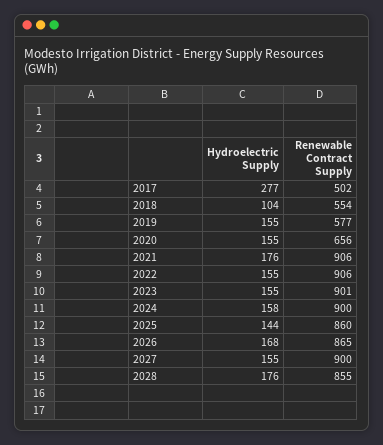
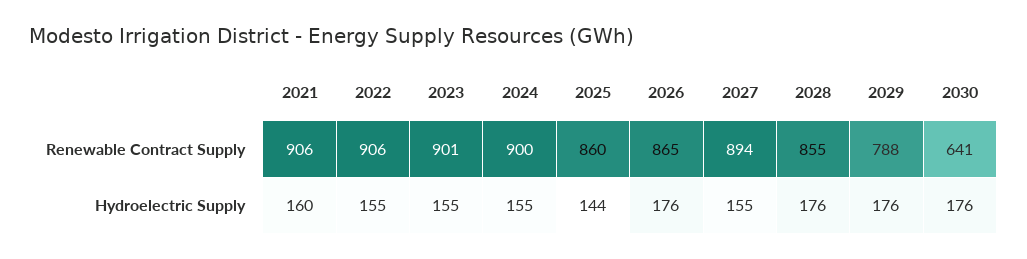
Hydroelectric Supply, 2017: 277 -> none
Renewable Contract Supply, 2017: 502 -> none
Hydroelectric Supply, 2018: 104 -> none
Renewable Contract Supply, 2018: 554 -> none
Hydroelectric Supply, 2019: 155 -> none
Renewable Contract Supply, 2019: 577 -> none
Hydroelectric Supply, 2020: 155 -> none
Renewable Contract Supply, 2020: 656 -> none
Hydroelectric Supply, 2021: 176 -> 160
Hydroelectric Supply, 2024: 158 -> 155
Hydroelectric Supply, 2026: 168 -> 176
Renewable Contract Supply, 2027: 900 -> 894
Renewable Contract Supply, 2029: none -> 788
Renewable Contract Supply, 2030: none -> 641
Hydroelectric Supply, 2029: none -> 176
Hydroelectric Supply, 2030: none -> 176

